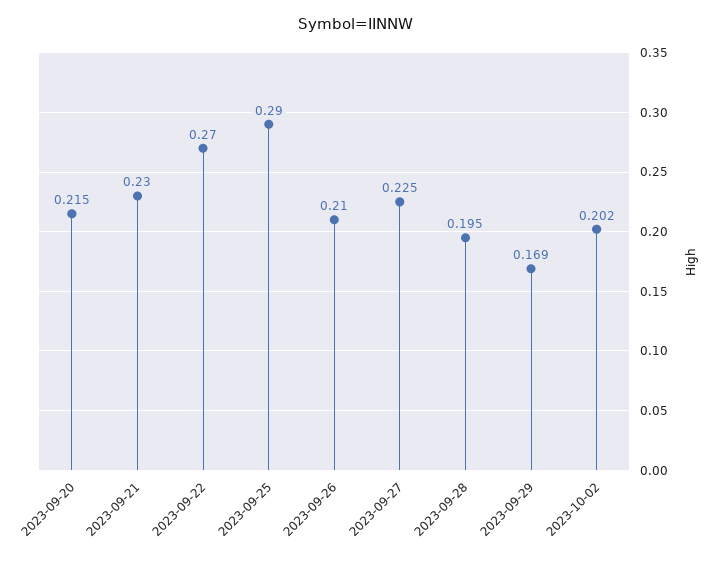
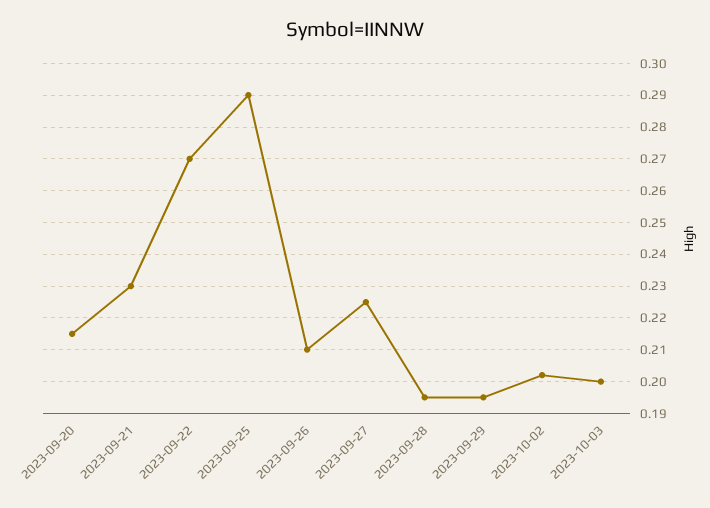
2023-09-29: 0.169 -> 0.195
2023-10-03: none -> 0.2

